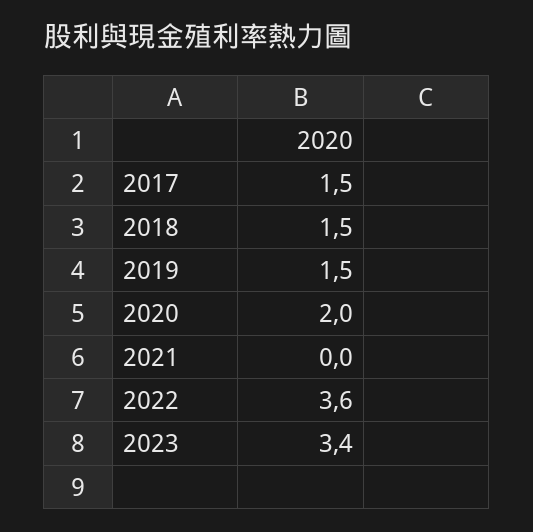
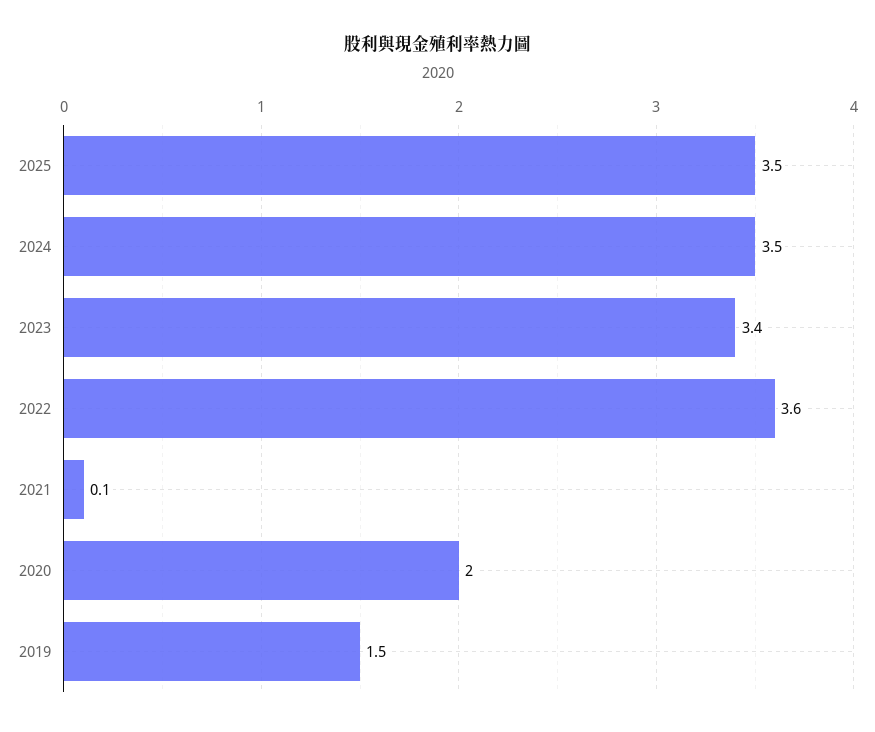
2017: 1.5 -> none
2018: 1.5 -> none
2021: 0 -> 0.1
2025: none -> 3.5
2024: none -> 3.5

